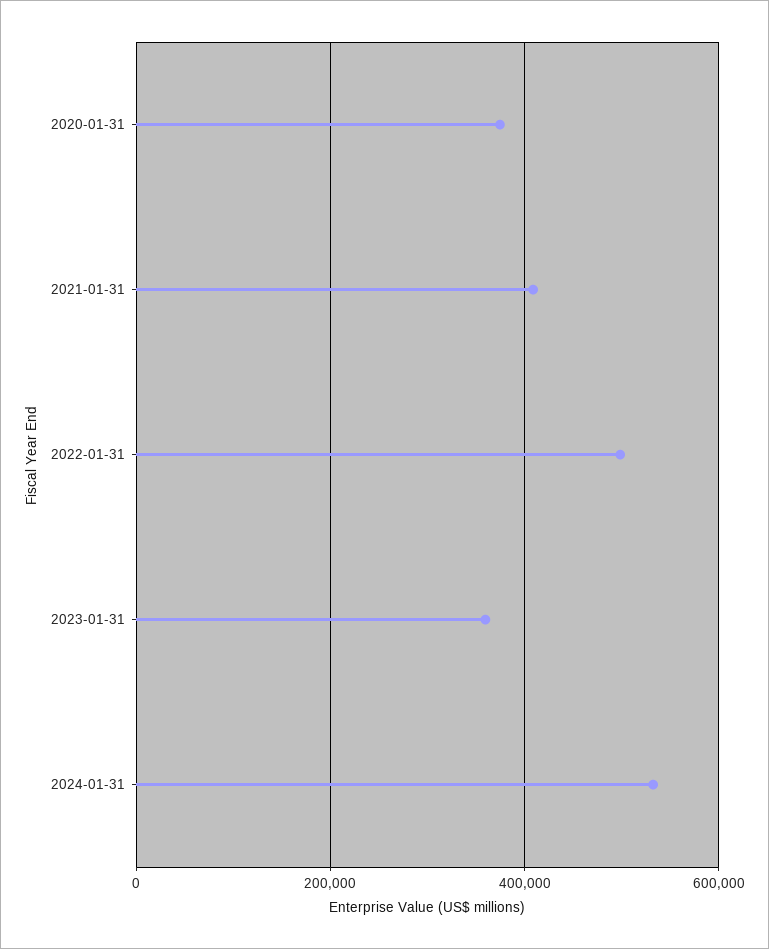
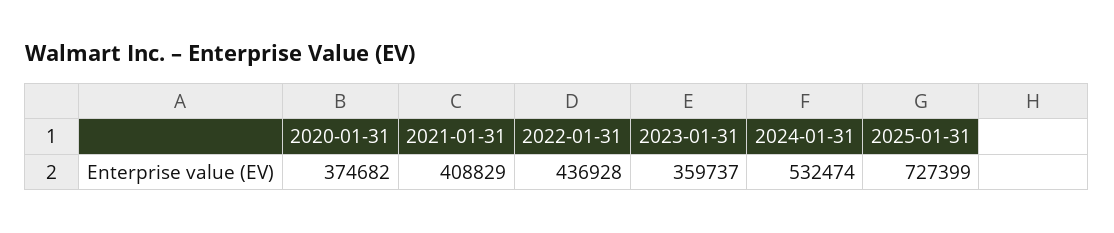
2022-01-31: 500000 -> 436928
2025-01-31: none -> 727399

